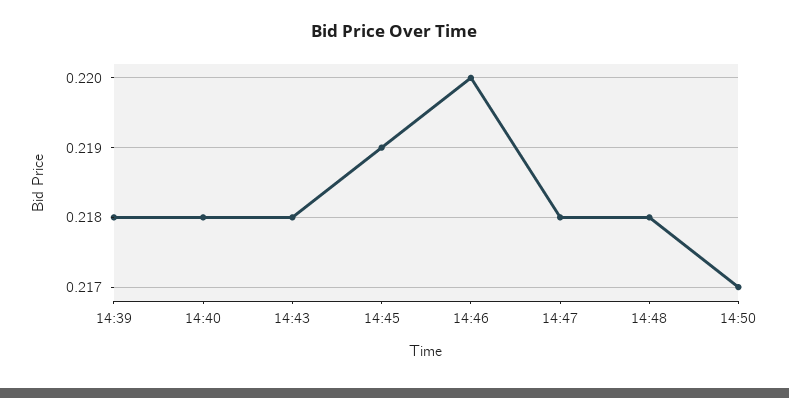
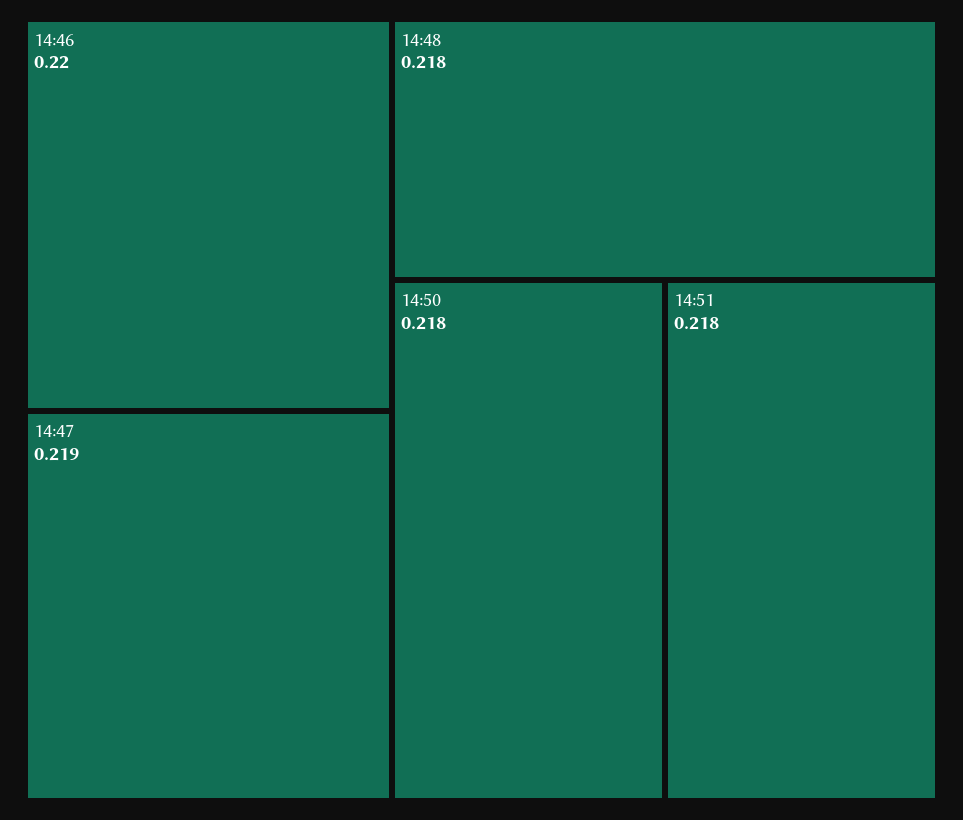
14:39: 0.218 -> none
14:40: 0.218 -> none
14:43: 0.218 -> none
14:45: 0.219 -> none
14:47: 0.218 -> 0.219
14:50: 0.217 -> 0.218
14:51: none -> 0.218

